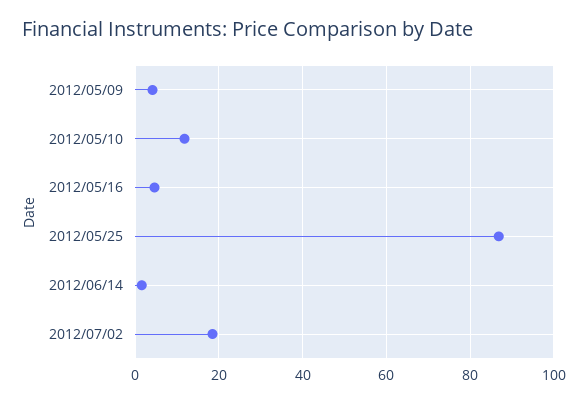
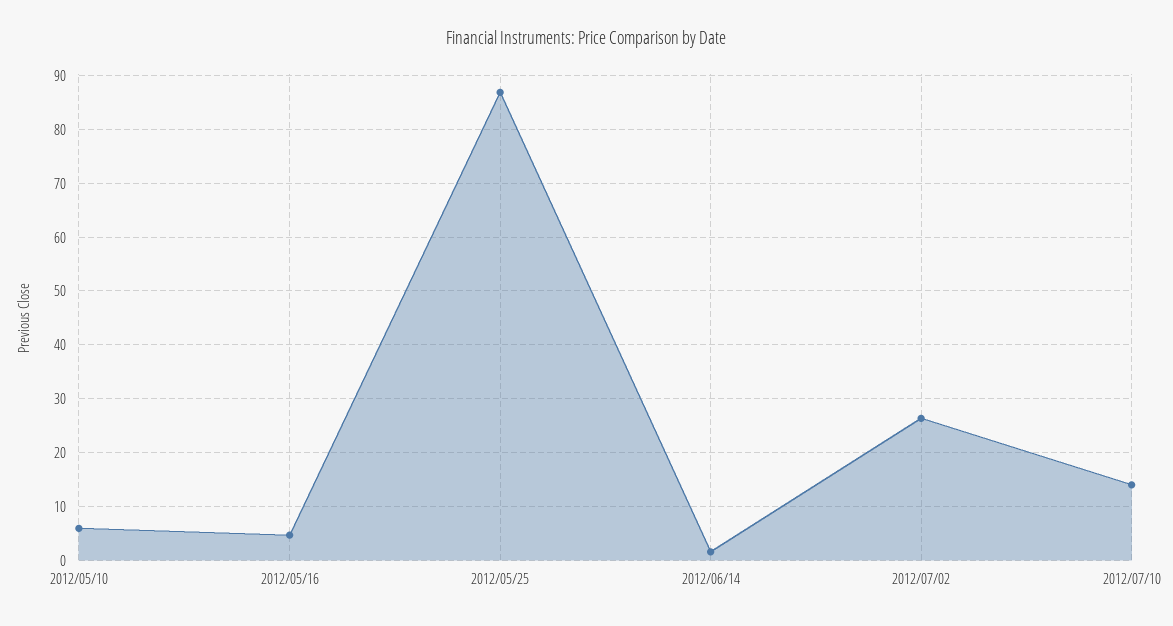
2012/05/09: 4 -> none
2012/05/10: 12 -> 6
2012/07/02: 18 -> 26
2012/07/10: none -> 14

